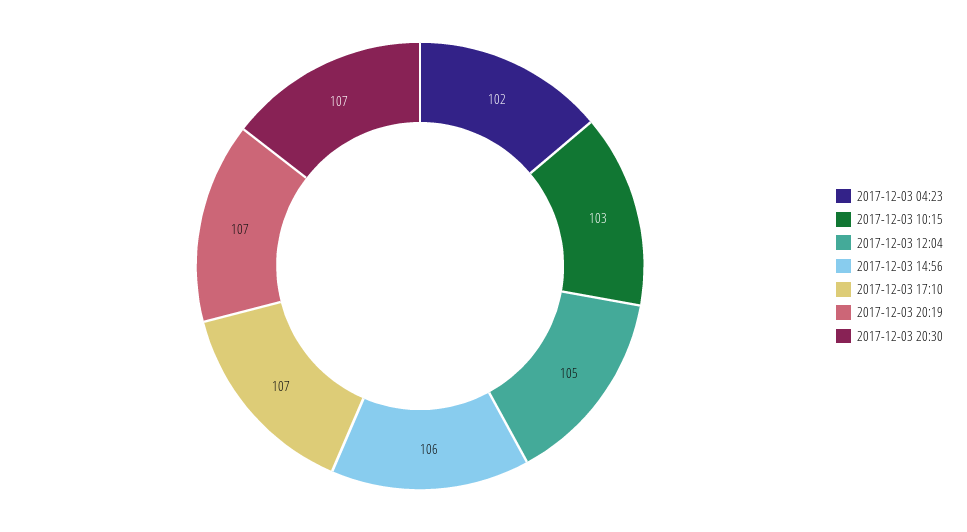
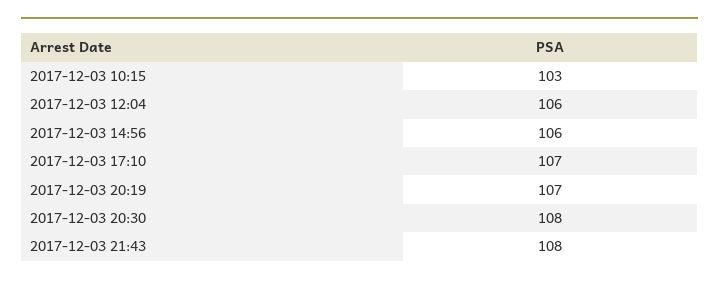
2017-12-03 04:23: 102 -> none
2017-12-03 12:04: 105 -> 106
2017-12-03 20:30: 107 -> 108
2017-12-03 21:43: none -> 108

